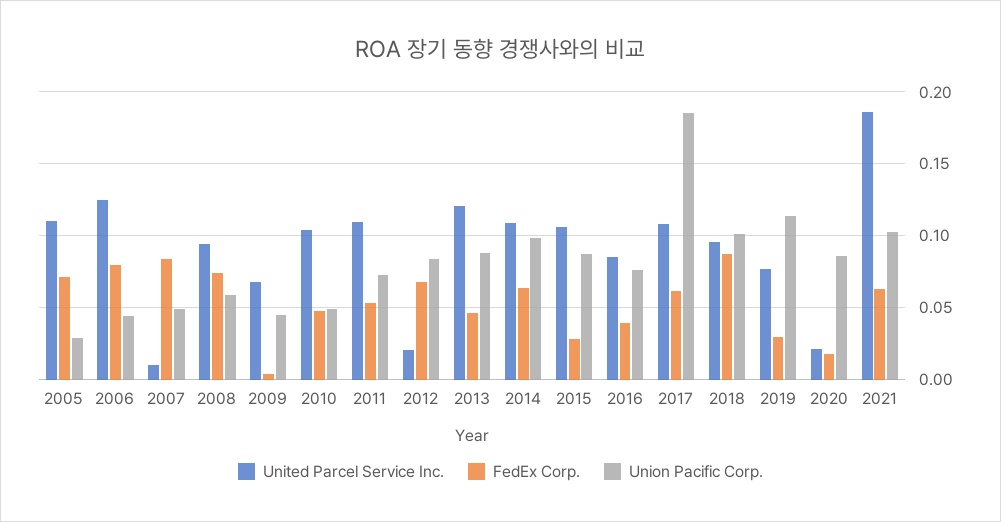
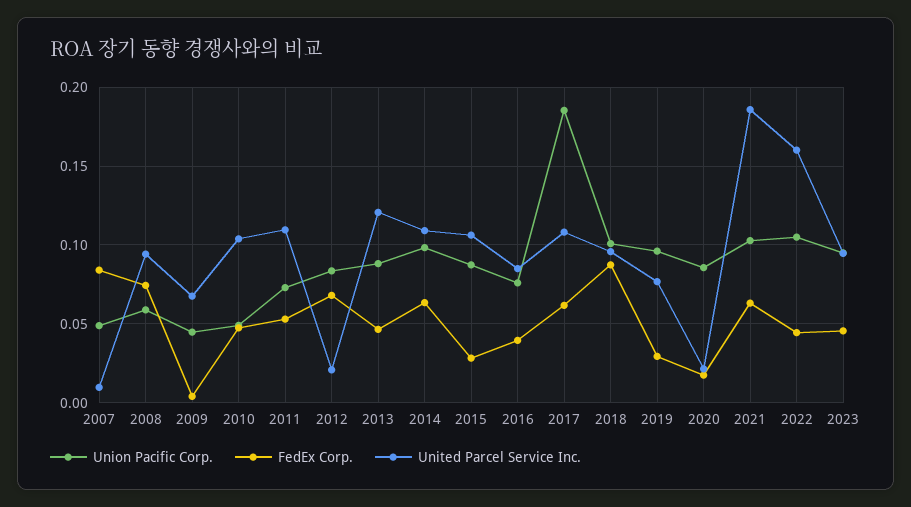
United Parcel Service Inc., 2005: 0.11 -> none
FedEx Corp., 2005: 0.07 -> none
Union Pacific Corp., 2005: 0.03 -> none
United Parcel Service Inc., 2006: 0.125 -> none
FedEx Corp., 2006: 0.08 -> none
Union Pacific Corp., 2006: 0.045 -> none
Union Pacific Corp., 2019: 0.115 -> 0.095
Union Pacific Corp., 2022: none -> 0.105
FedEx Corp., 2022: none -> 0.045
United Parcel Service Inc., 2022: none -> 0.16
Union Pacific Corp., 2023: none -> 0.095
FedEx Corp., 2023: none -> 0.045
United Parcel Service Inc., 2023: none -> 0.095

